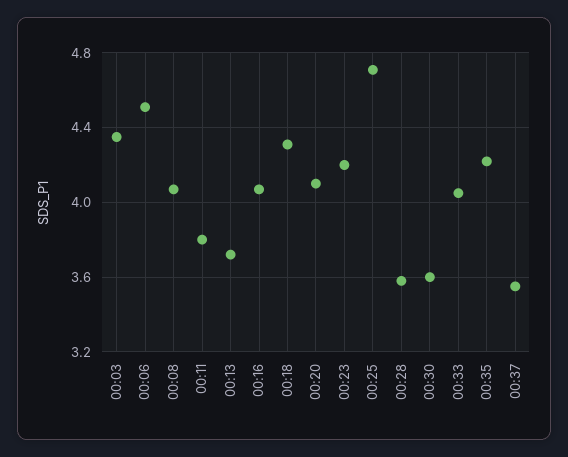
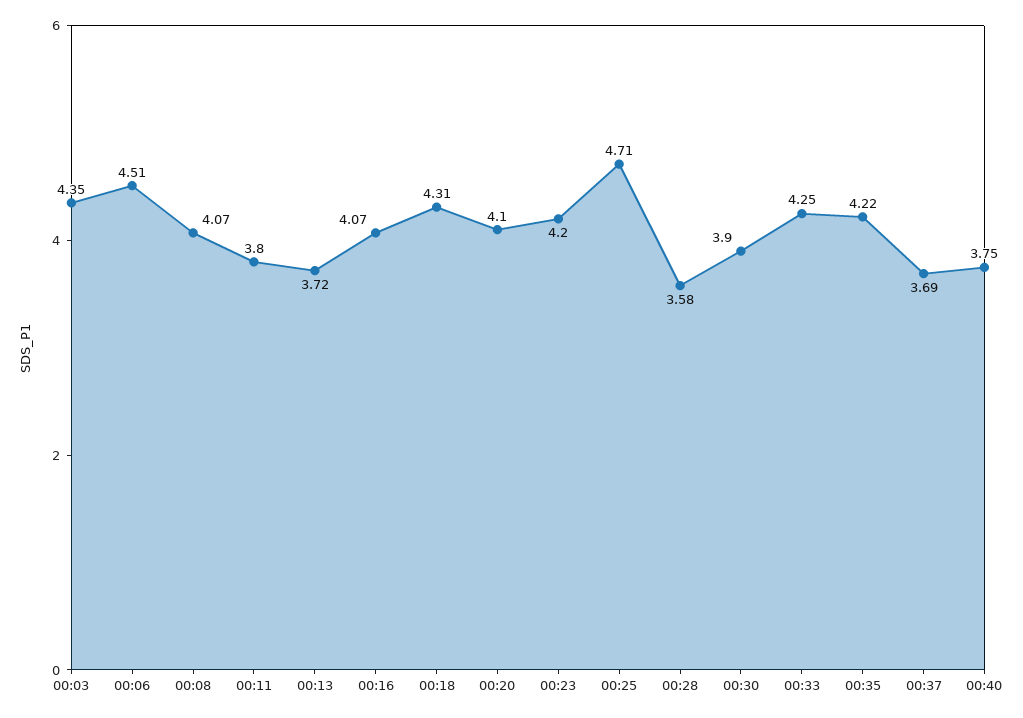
00:30: 3.6 -> 3.9
00:33: 4.05 -> 4.25
00:37: 3.55 -> 3.69
00:40: none -> 3.75

